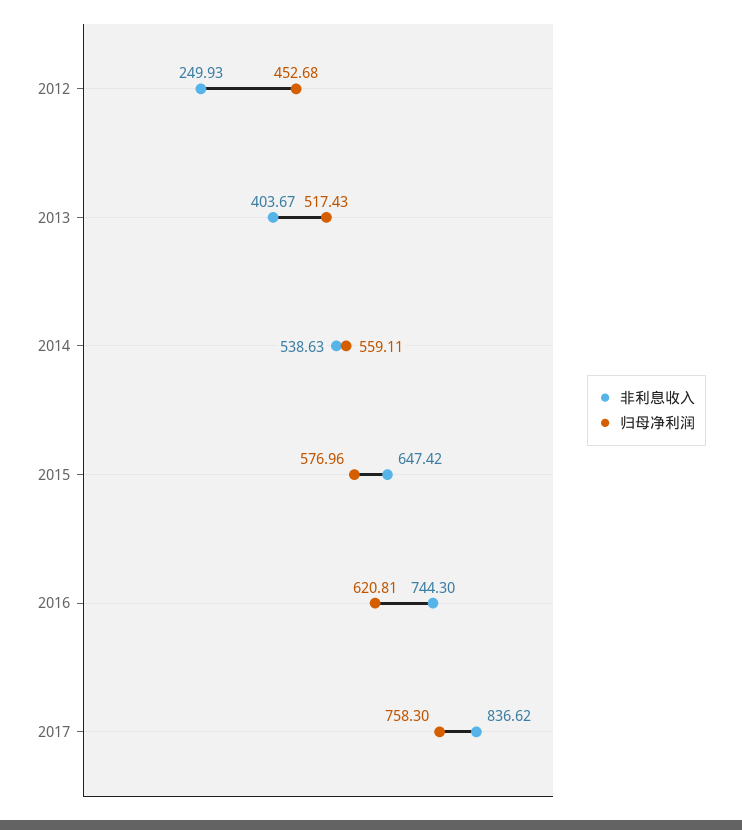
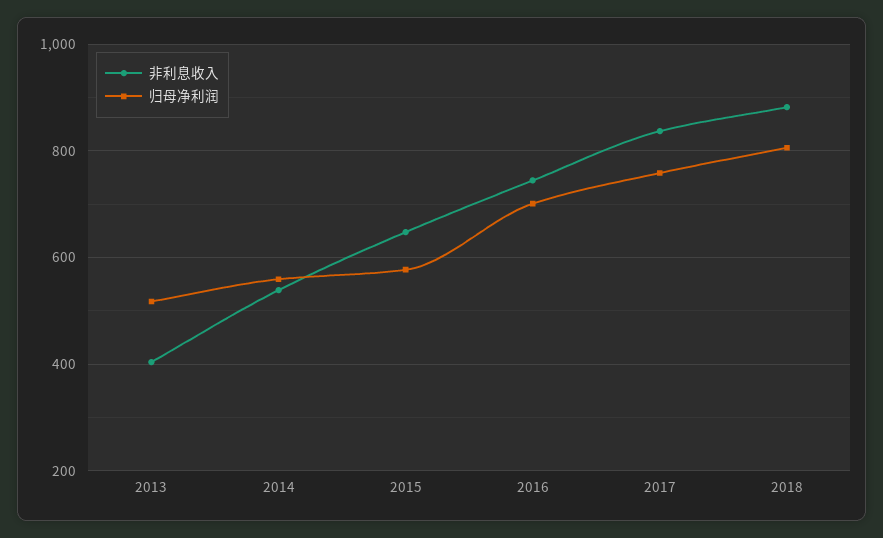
非利息收入, 2012: 249.93 -> none
归母净利润, 2012: 452.68 -> none
归母净利润, 2016: 620.81 -> 700
非利息收入, 2018: none -> 880
归母净利润, 2018: none -> 800

